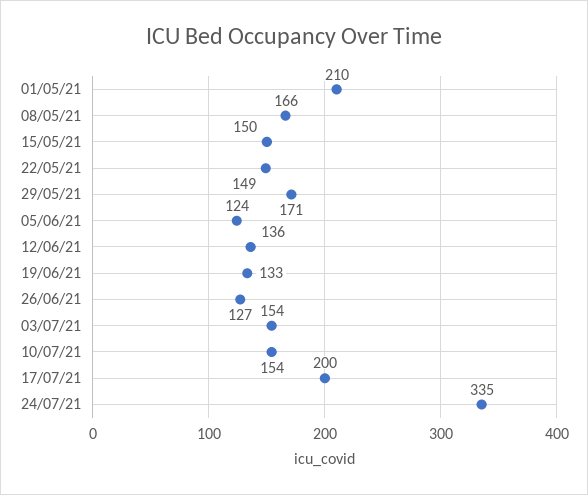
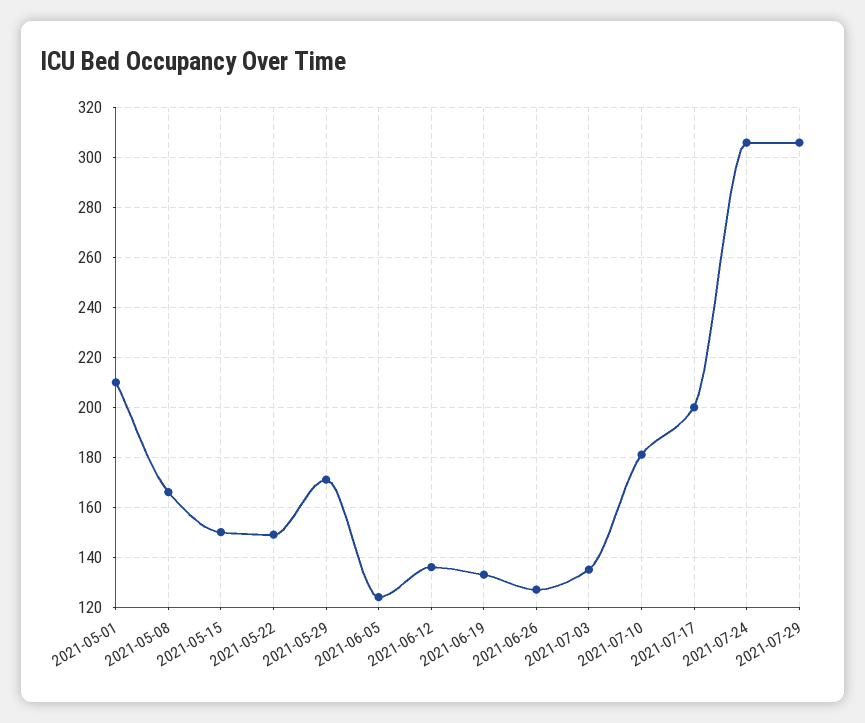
03/07/21: 154 -> 135
10/07/21: 154 -> 180
24/07/21: 335 -> 305
2021-07-29: none -> 305

